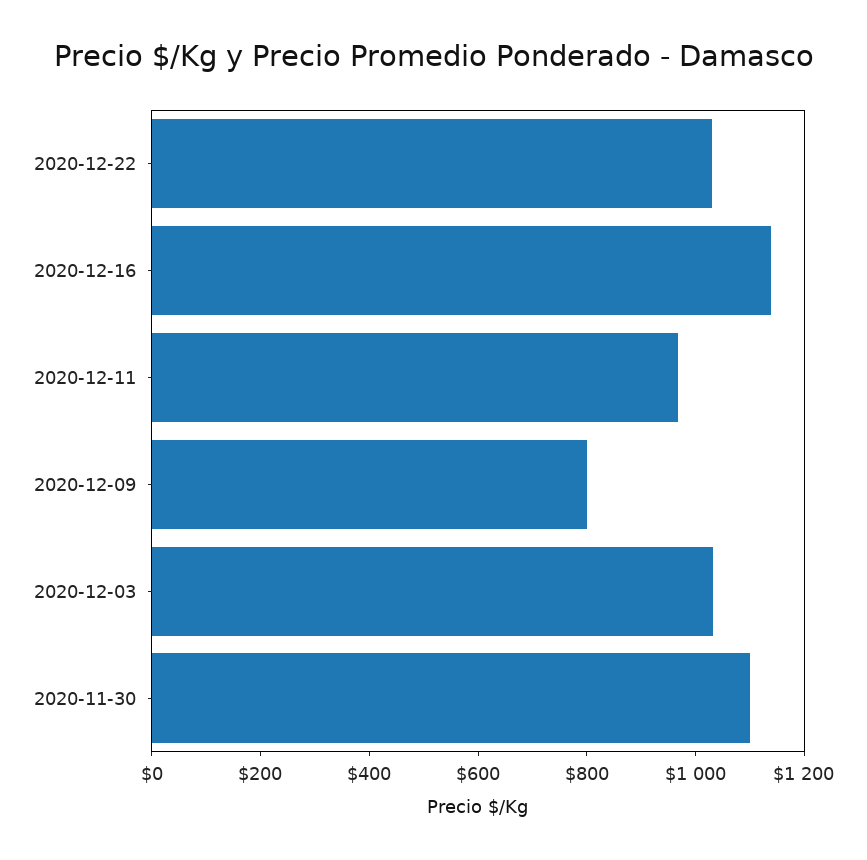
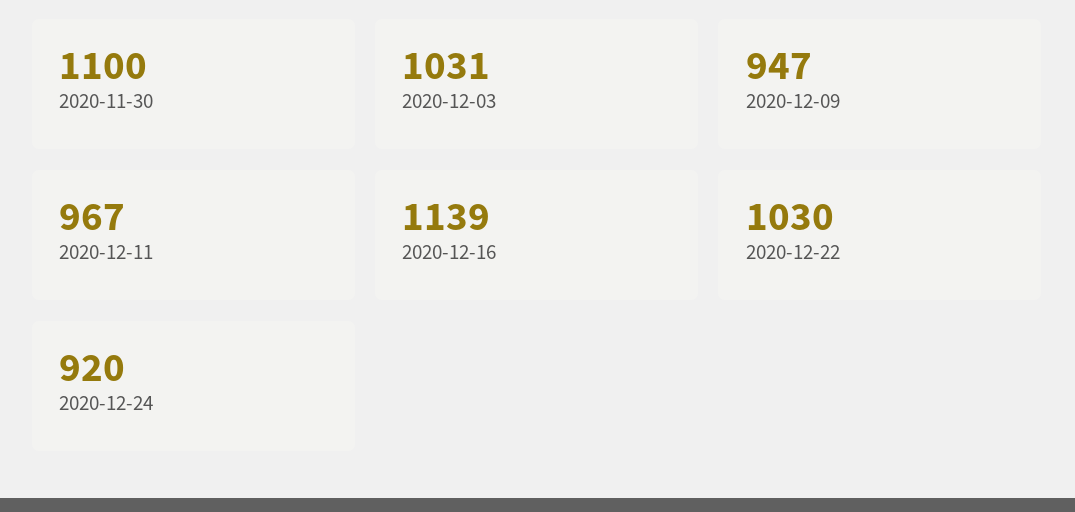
2020-12-09: 800 -> 947
2020-12-24: none -> 920

